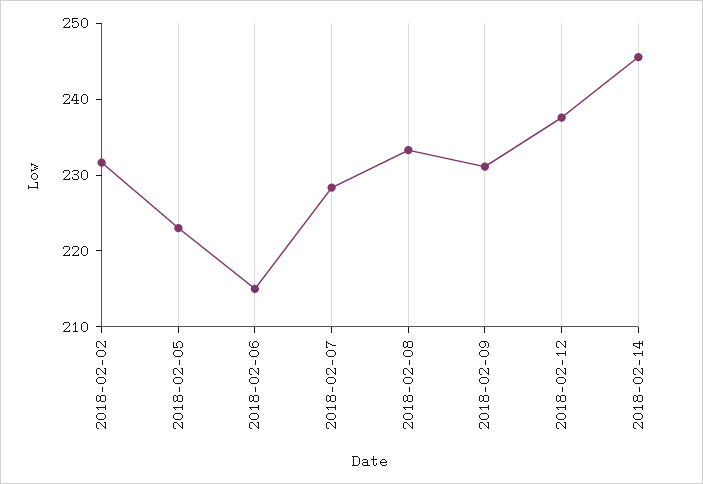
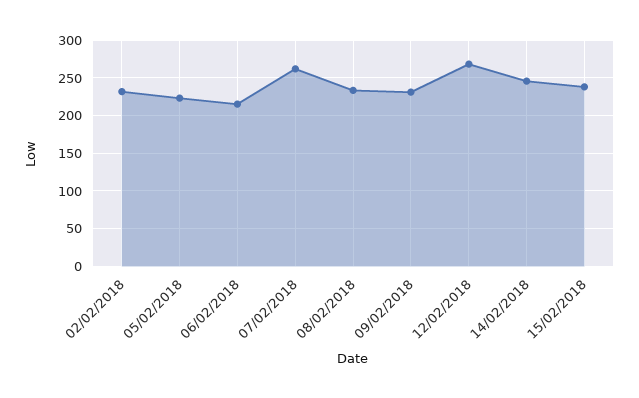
2018-02-07: 228 -> 260
2018-02-12: 238 -> 270
15/02/2018: none -> 240

